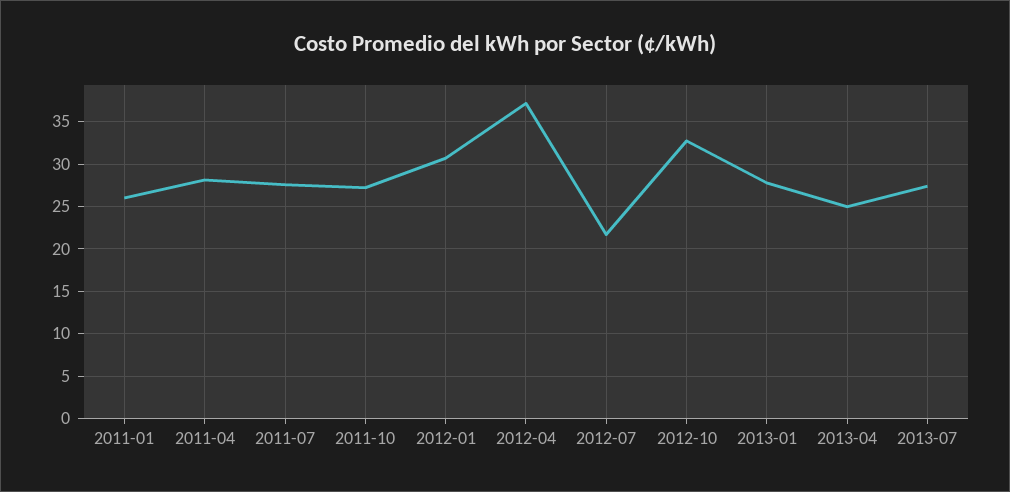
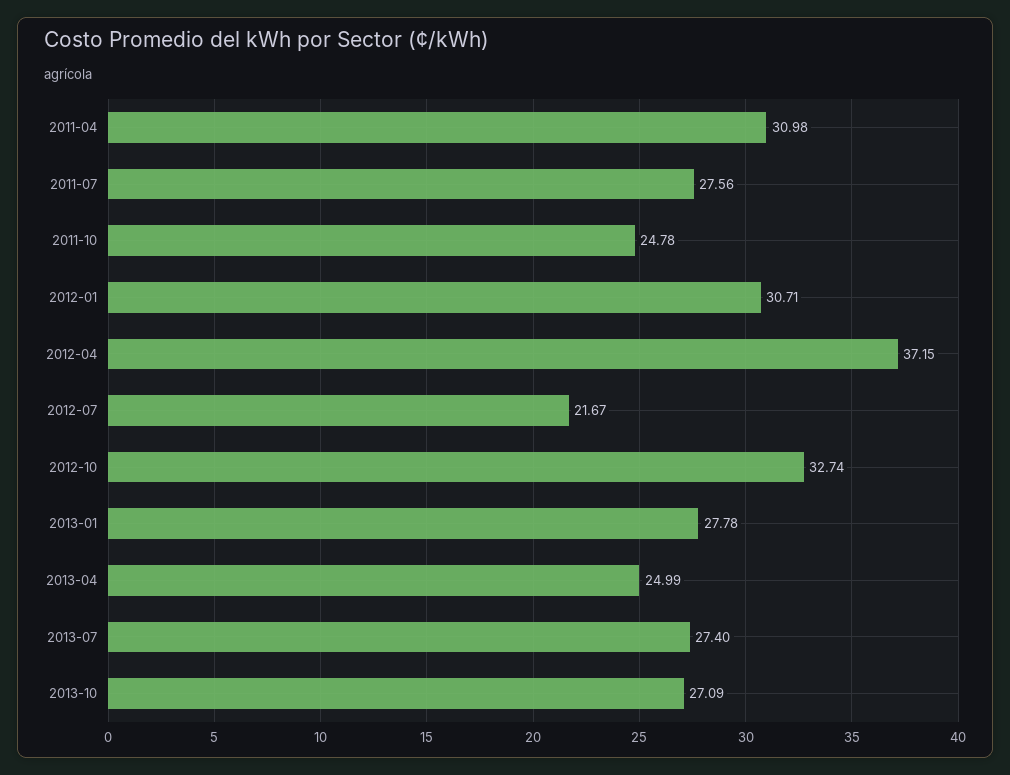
2011-01: 26 -> none
2011-04: 28 -> 30.98
2011-10: 27 -> 24.78
2013-10: none -> 27.09

